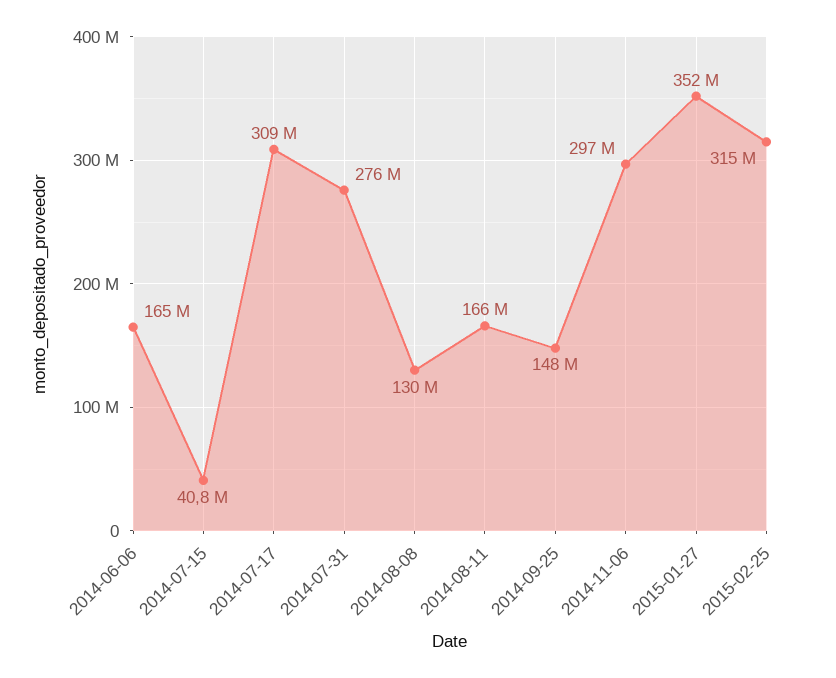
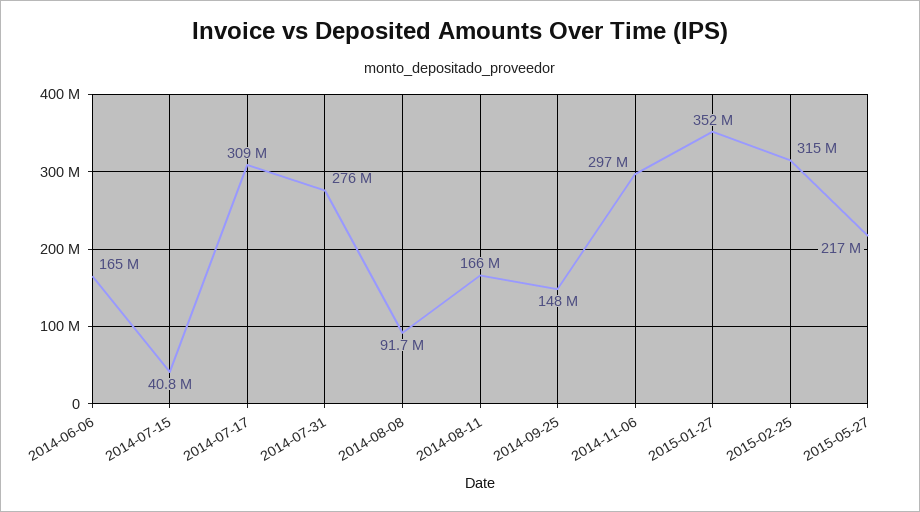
2014-08-08: 130000000 -> 91700000
2015-05-27: none -> 217000000

